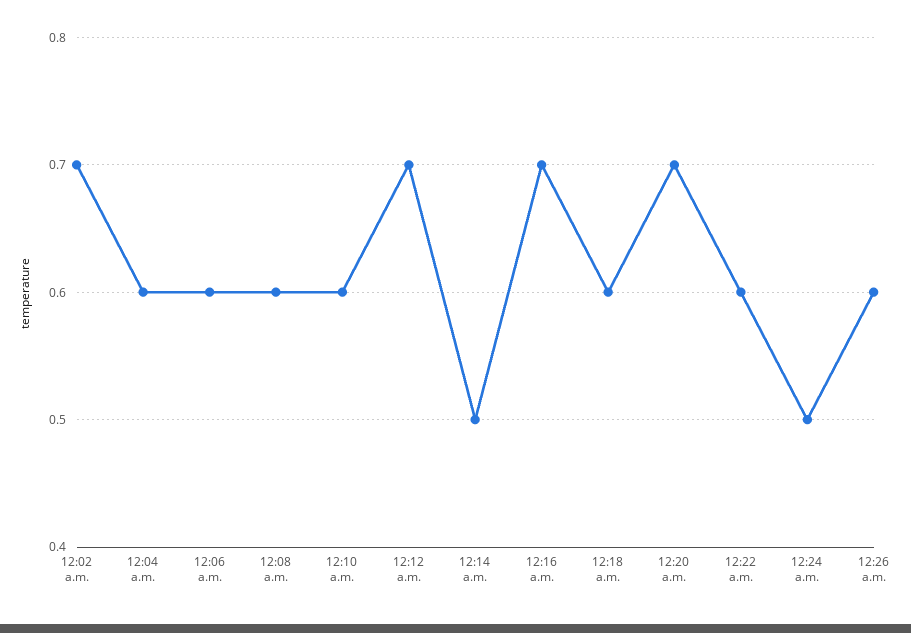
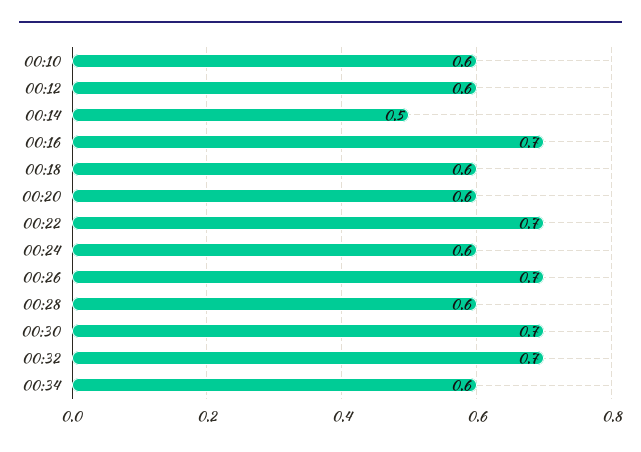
12:02 a.m.: 0.7 -> none
12:04 a.m.: 0.6 -> none
12:06 a.m.: 0.6 -> none
12:08 a.m.: 0.6 -> none
12:12 a.m.: 0.7 -> 0.6
12:20 a.m.: 0.7 -> 0.6
12:22 a.m.: 0.6 -> 0.7
12:24 a.m.: 0.5 -> 0.6
12:26 a.m.: 0.6 -> 0.7
00:28: none -> 0.6
00:30: none -> 0.7
00:32: none -> 0.7
00:34: none -> 0.6

